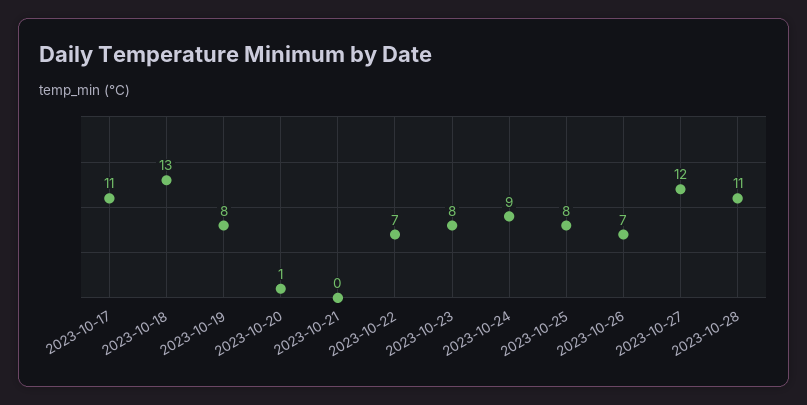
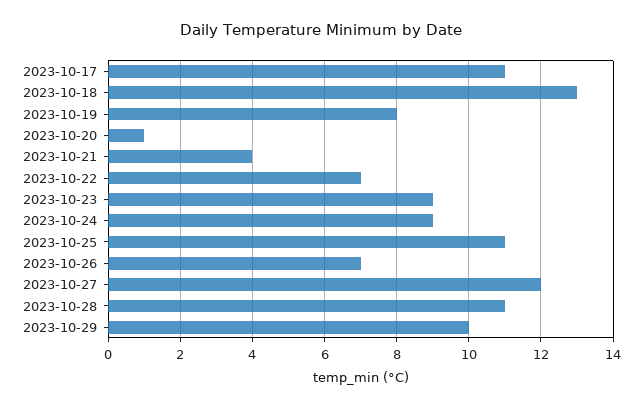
2023-10-21: 0 -> 4
2023-10-23: 8 -> 9
2023-10-25: 8 -> 11
2023-10-29: none -> 10

